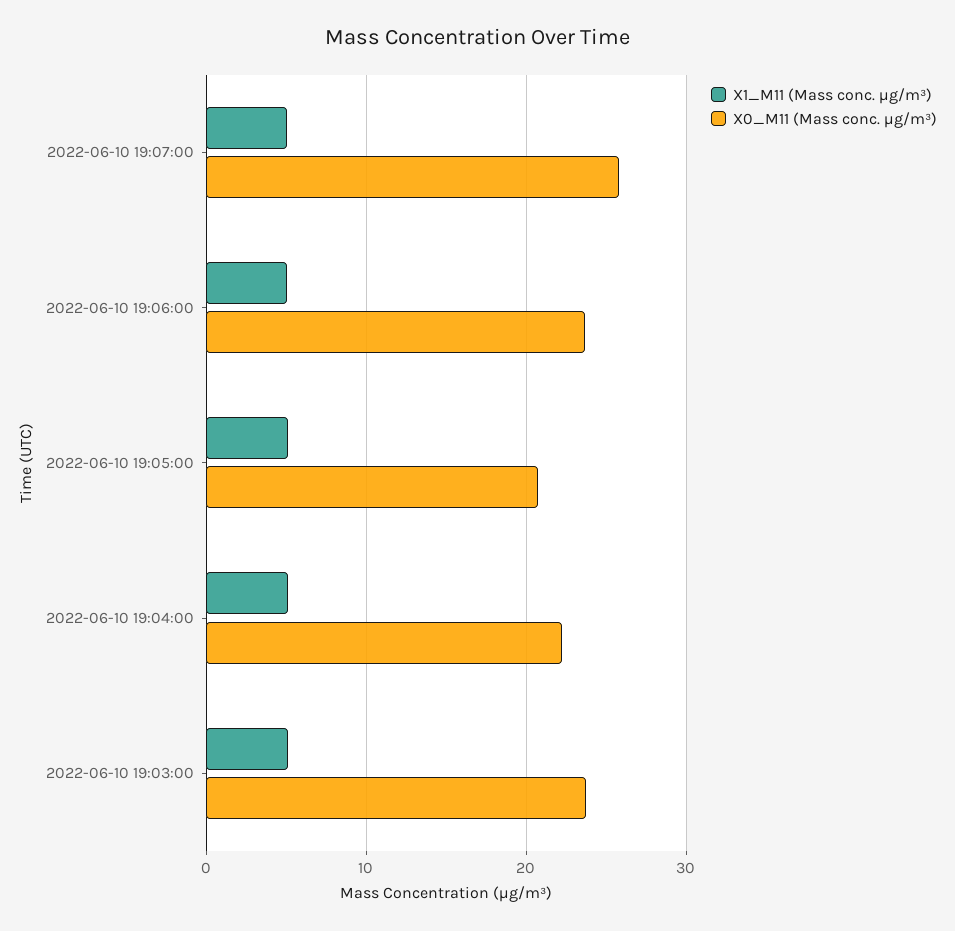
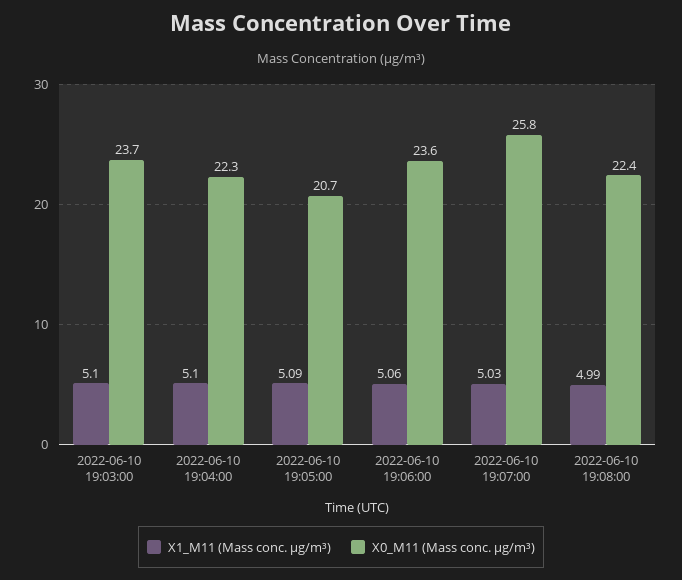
X1_M11 (Mass conc. μg/m³), 2022-06-10 19:08:00: none -> 4.99
X0_M11 (Mass conc. μg/m³), 2022-06-10 19:08:00: none -> 22.4

